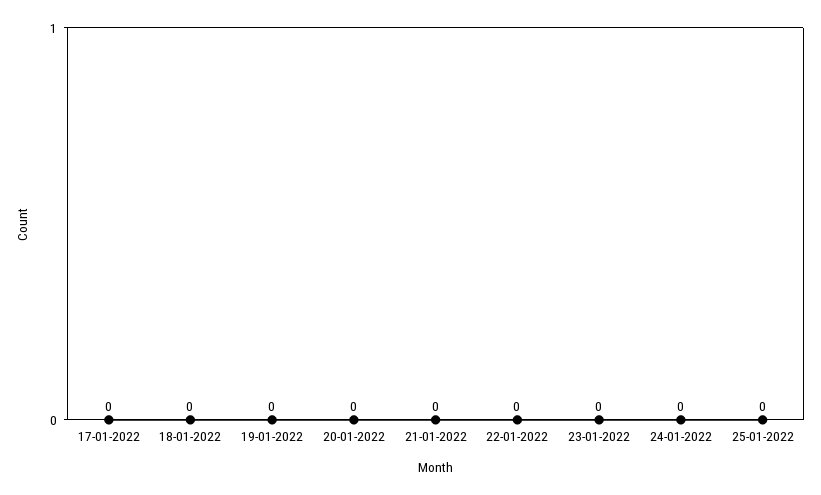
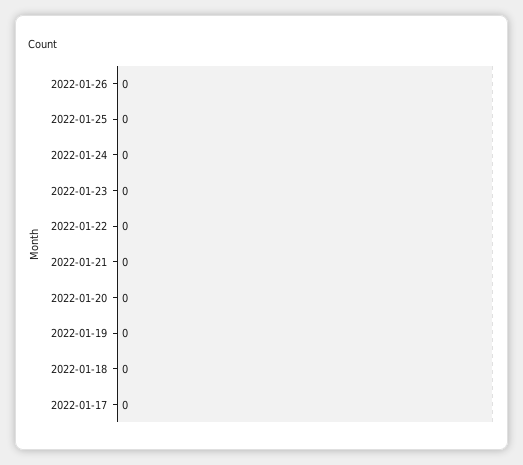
2022-01-26: none -> 0

